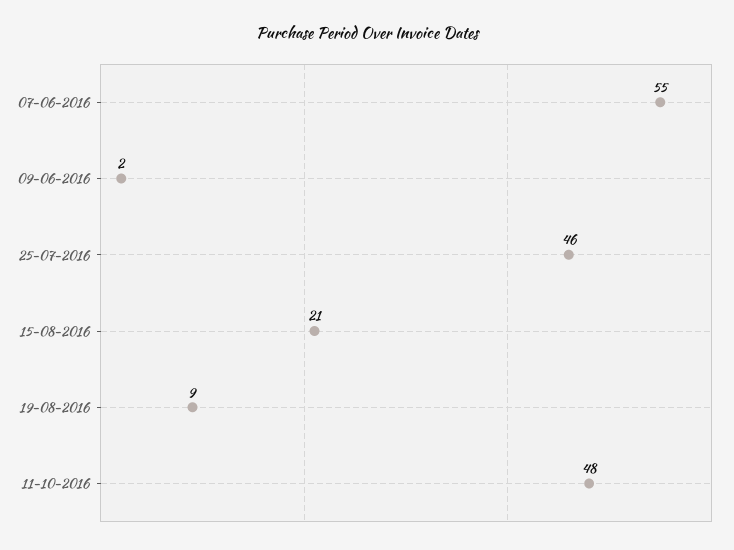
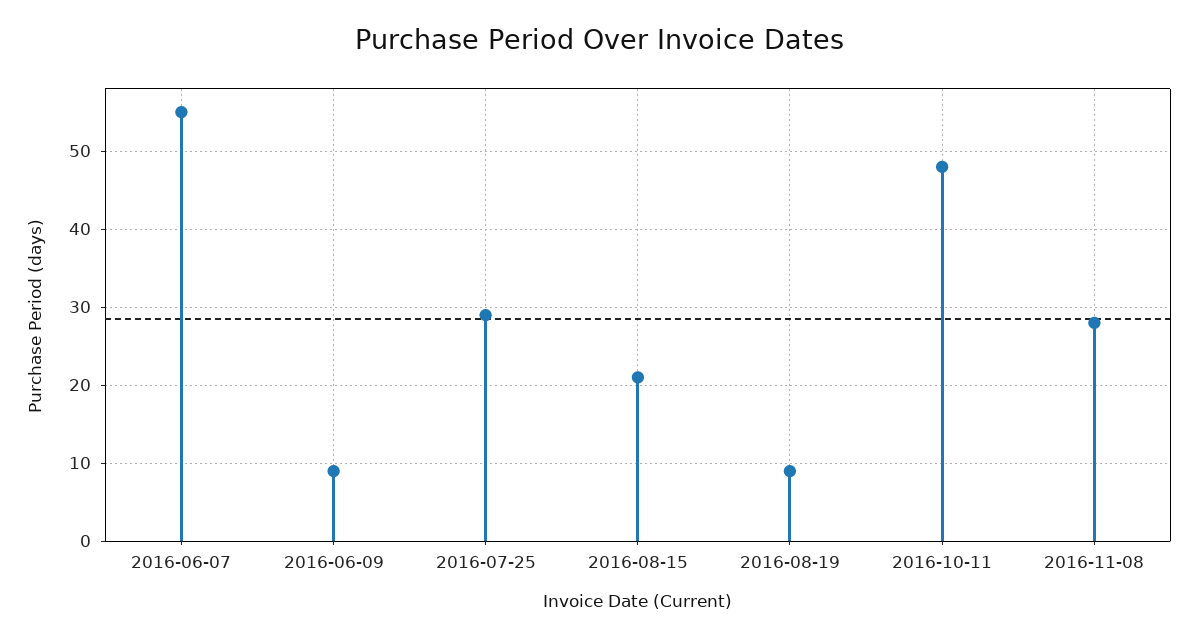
09-06-2016: 2 -> 9
25-07-2016: 46 -> 29
2016-11-08: none -> 28

